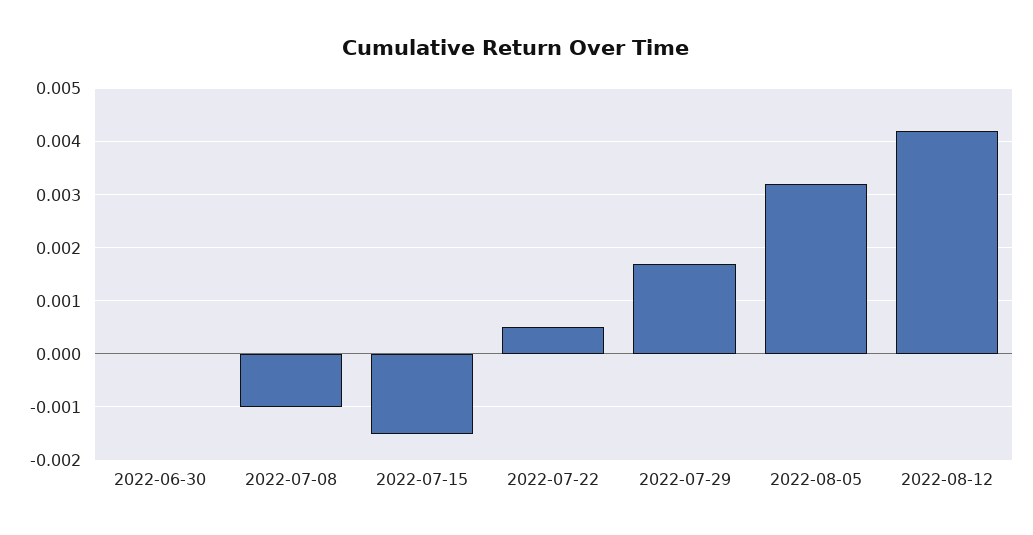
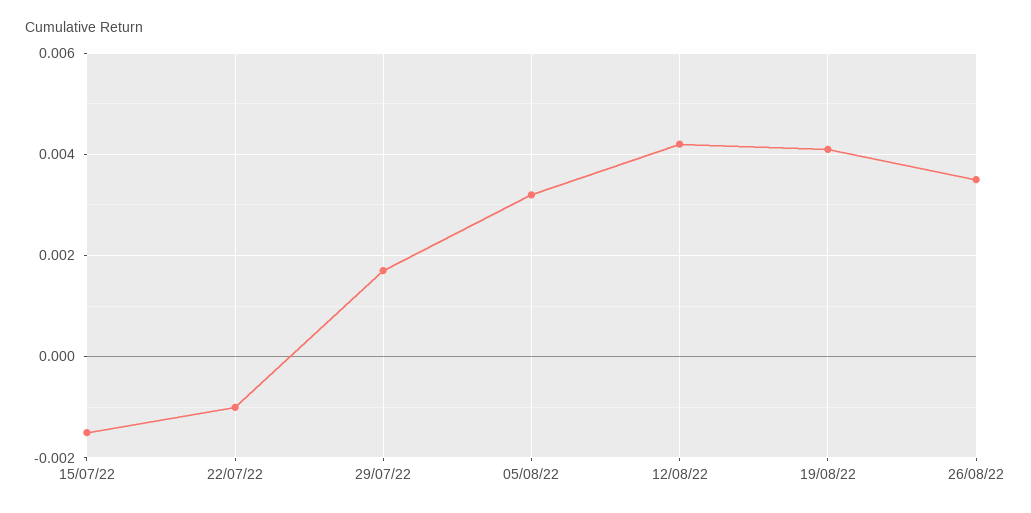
2022-06-30: 0 -> none
2022-07-08: -0.001 -> none
2022-07-22: 0.0005 -> -0.001
19/08/22: none -> 0.004
26/08/22: none -> 0.0035

